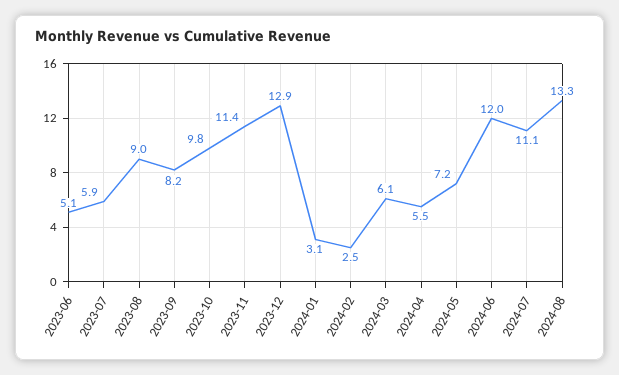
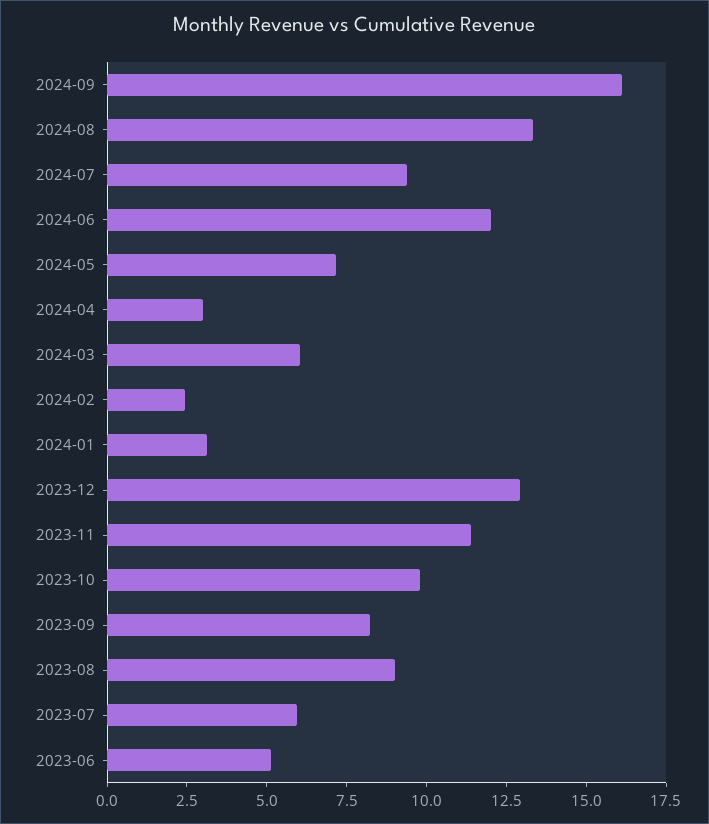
2024-04: 5.5 -> 3
2024-07: 11.1 -> 9.5
2024-09: none -> 16

